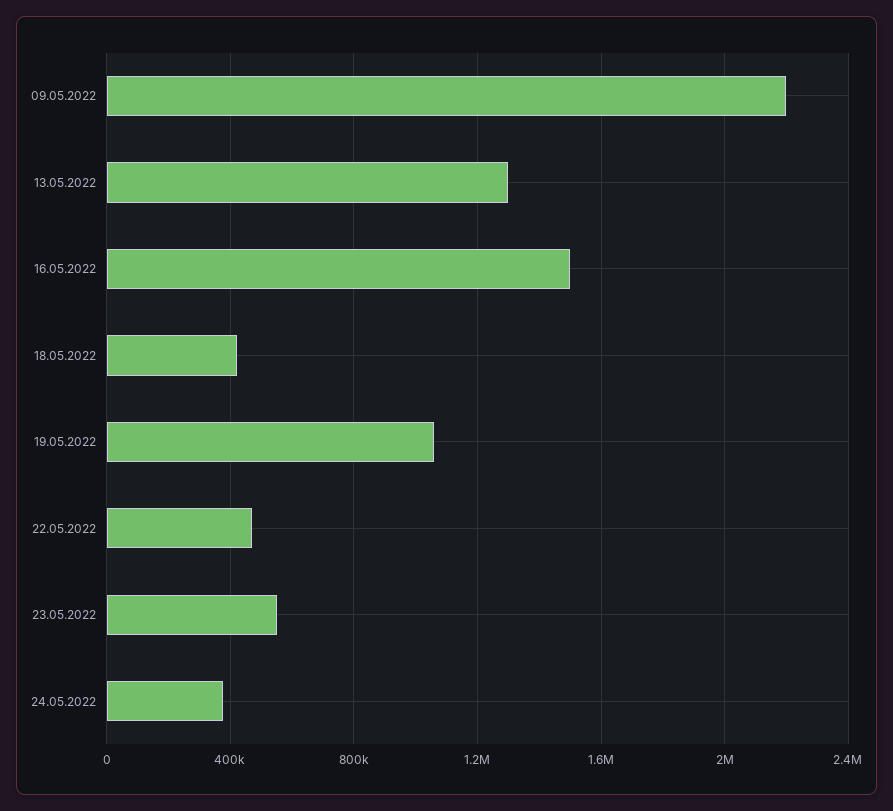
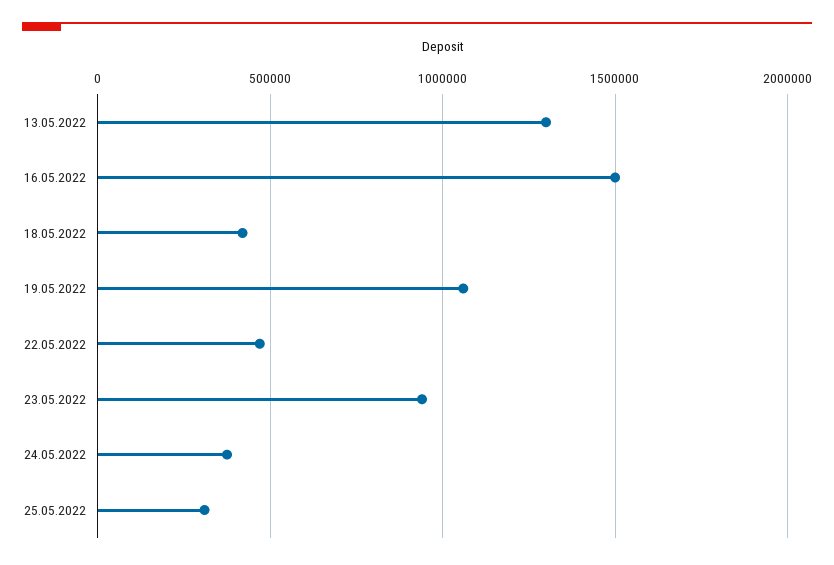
09.05.2022: 2200000 -> none
23.05.2022: 550000 -> 950000
25.05.2022: none -> 300000

